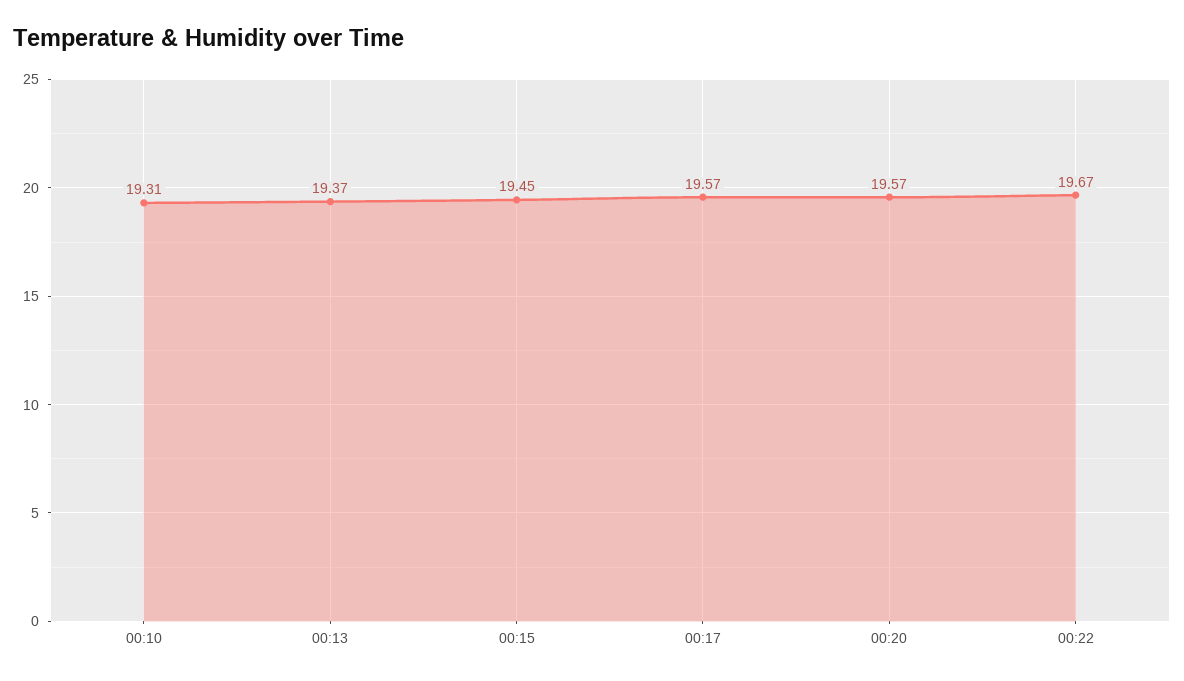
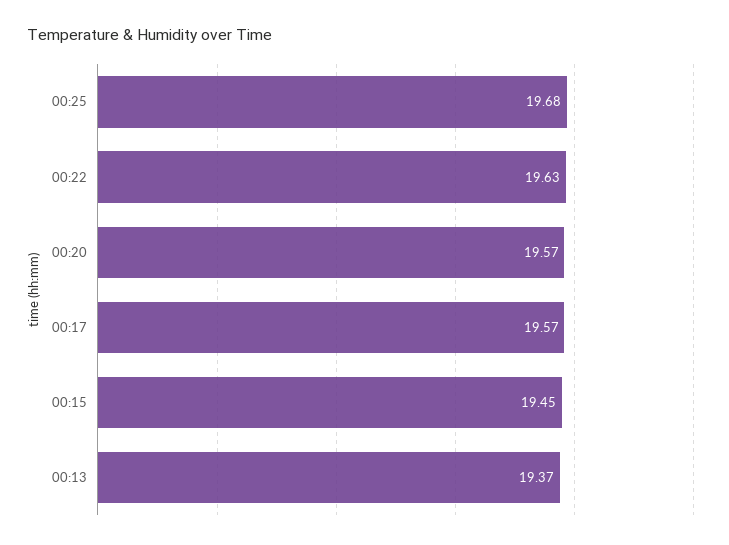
00:10: 19.31 -> none
00:22: 19.67 -> 19.63
00:25: none -> 19.68

